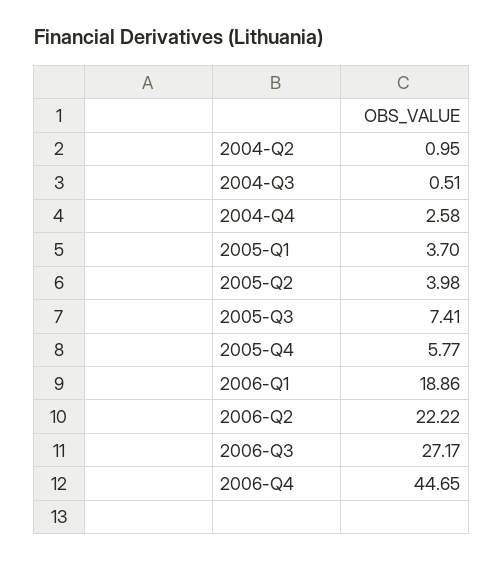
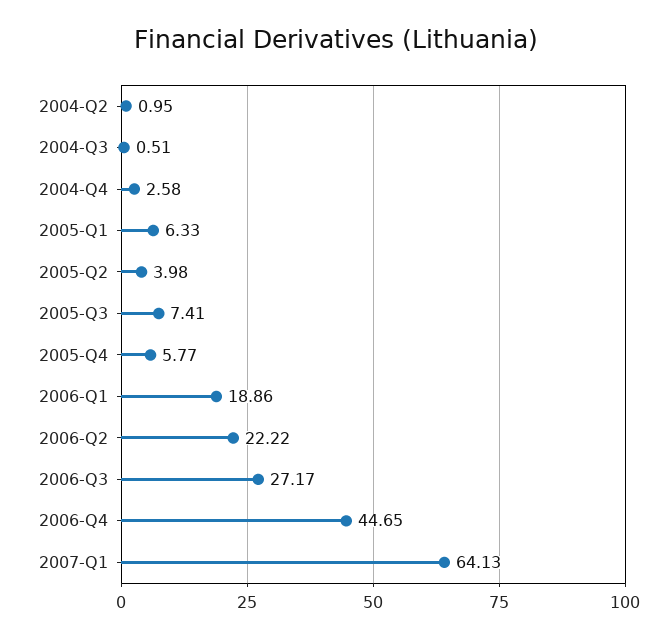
2005-Q1: 3.7 -> 6.33
2007-Q1: none -> 64.13

